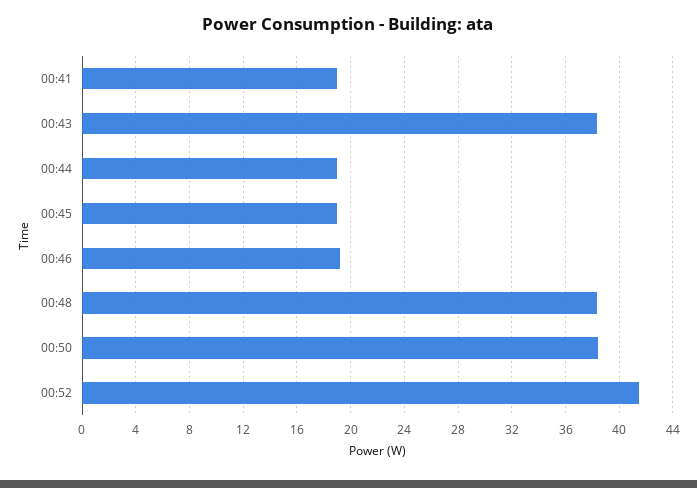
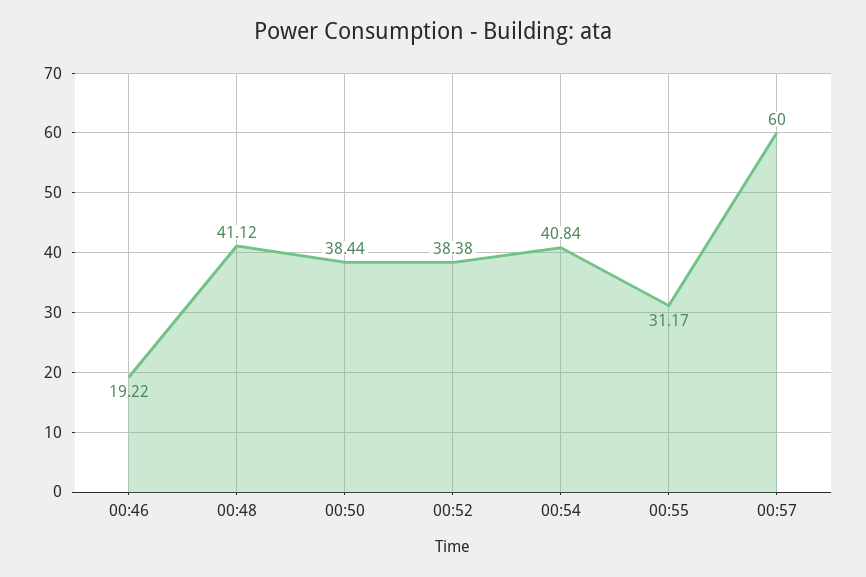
00:41: 19 -> none
00:43: 38.5 -> none
00:44: 19 -> none
00:45: 19 -> none
00:48: 38.5 -> 41.12
00:52: 41.5 -> 38.38
00:54: none -> 40.84
00:55: none -> 31.17
00:57: none -> 60

